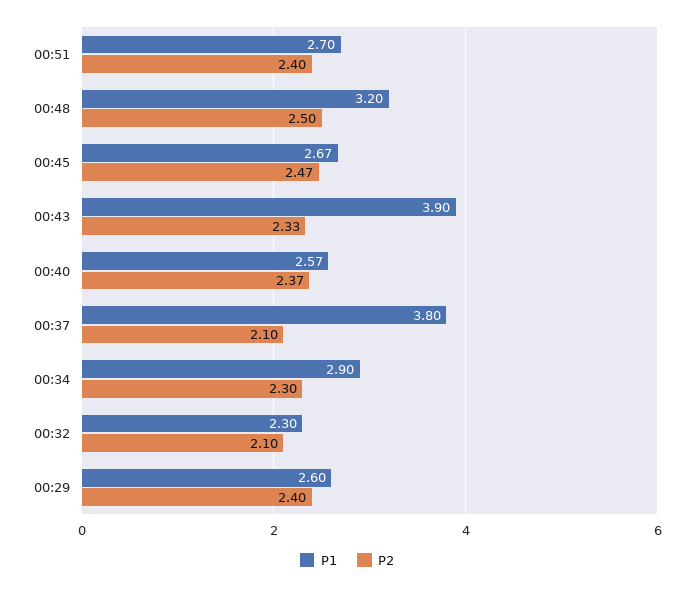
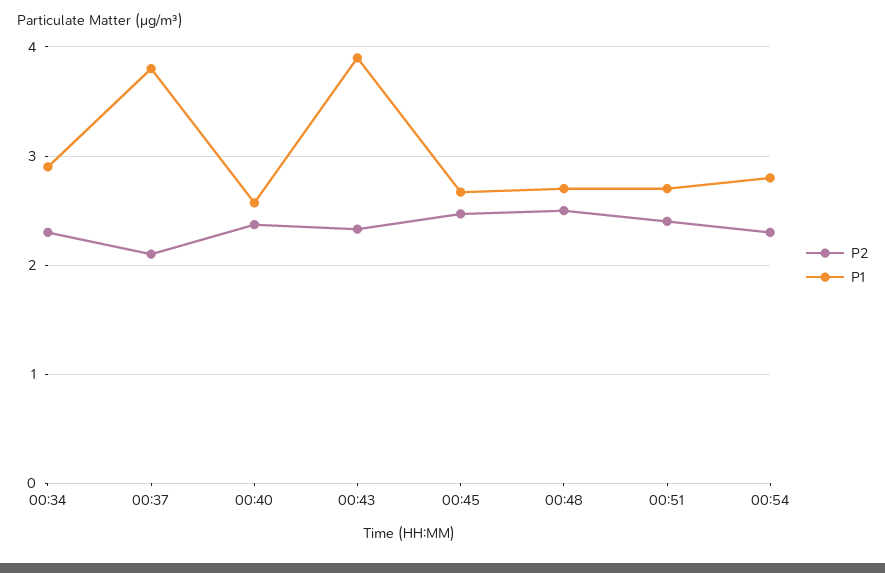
P1, 00:48: 3.2 -> 2.7
P1, 00:32: 2.3 -> none
P2, 00:32: 2.1 -> none
P1, 00:29: 2.6 -> none
P2, 00:29: 2.4 -> none
P2, 00:54: none -> 2.3
P1, 00:54: none -> 2.8

